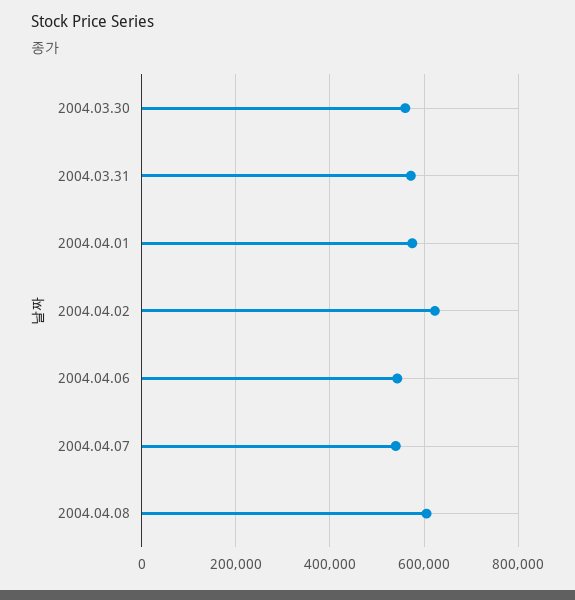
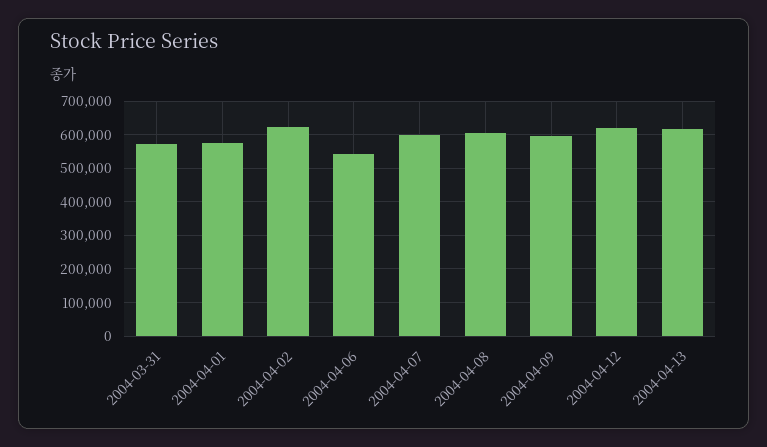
2004.03.30: 560000 -> none
2004.04.07: 540000 -> 600000
2004-04-09: none -> 600000
2004-04-12: none -> 620000
2004-04-13: none -> 620000

